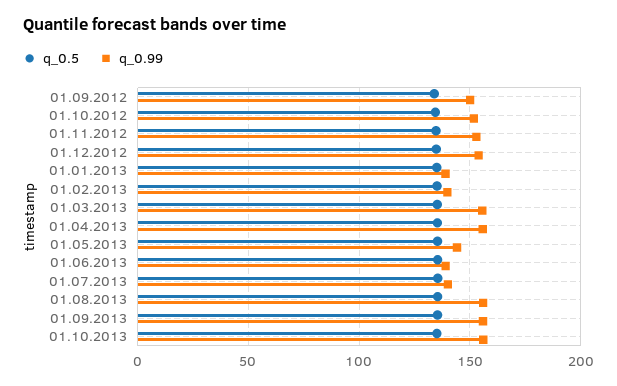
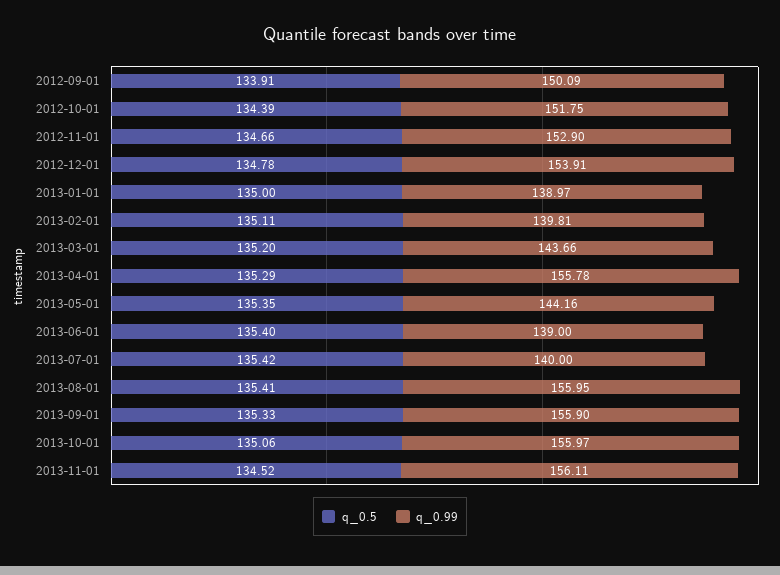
q_0.99, 01.03.2013: 155 -> 143.66
q_0.5, 2013-11-01: none -> 134.52
q_0.99, 2013-11-01: none -> 156.11

